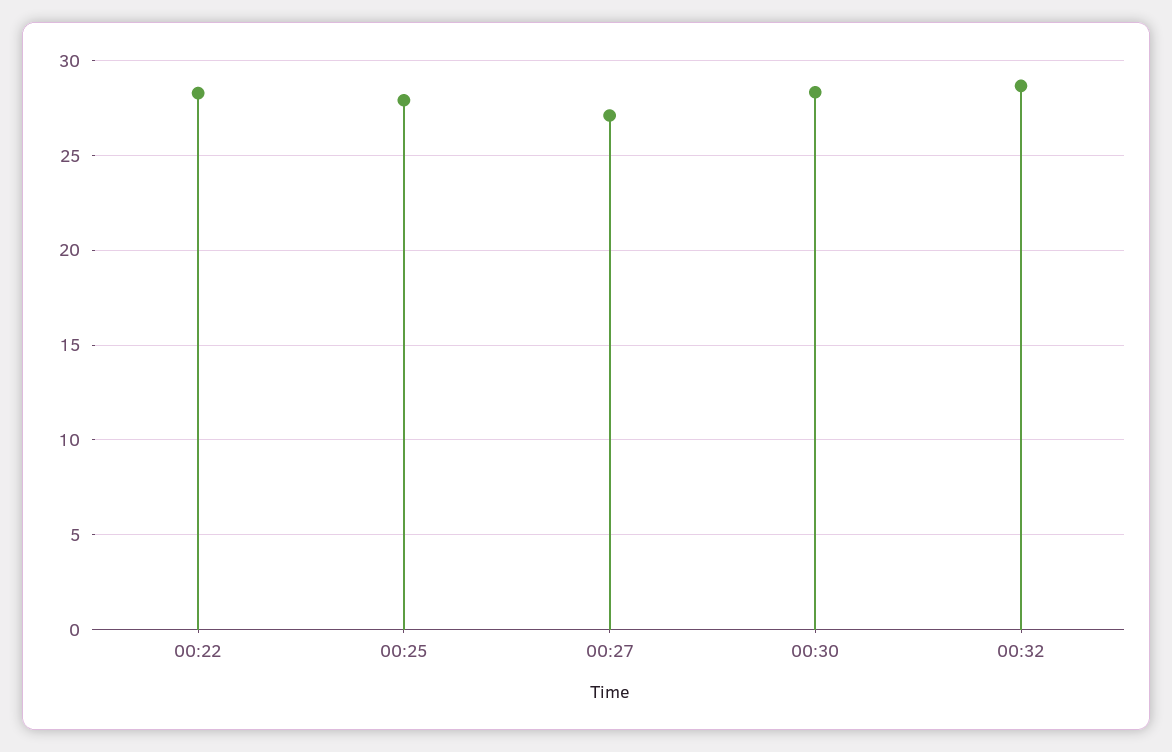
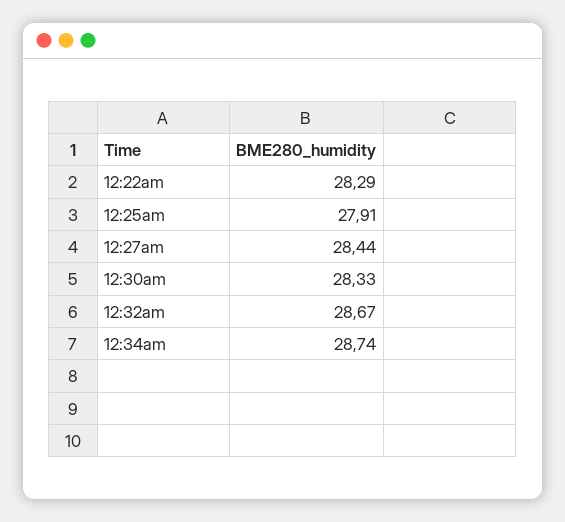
00:27: 27 -> 28.44
12:34am: none -> 28.74

